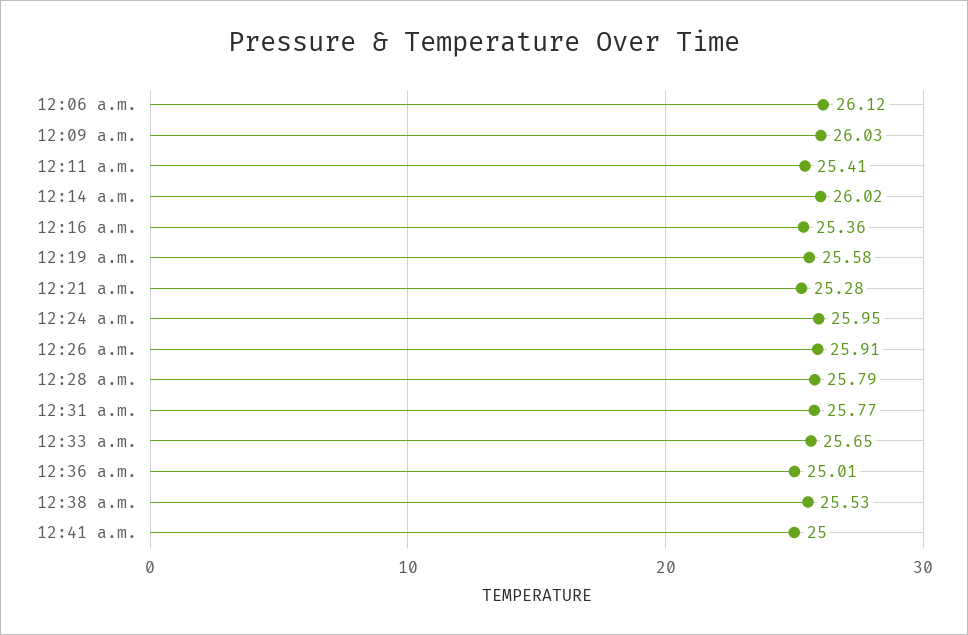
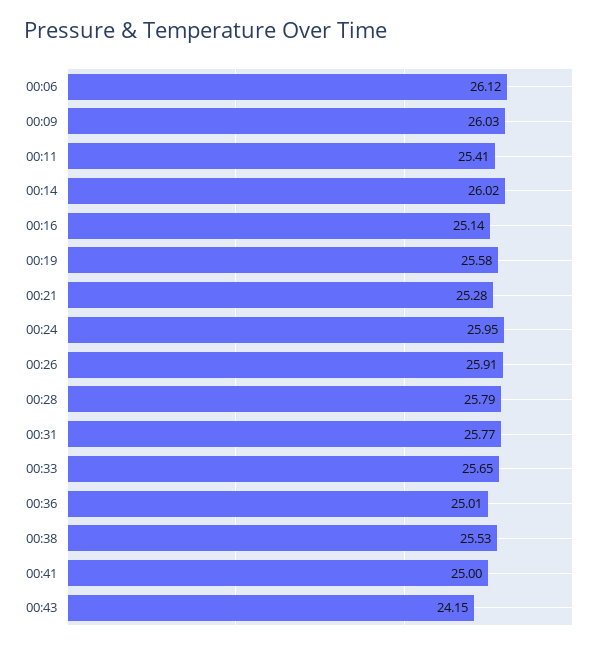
12:16 a.m.: 25.36 -> 25.14
00:43: none -> 24.15

